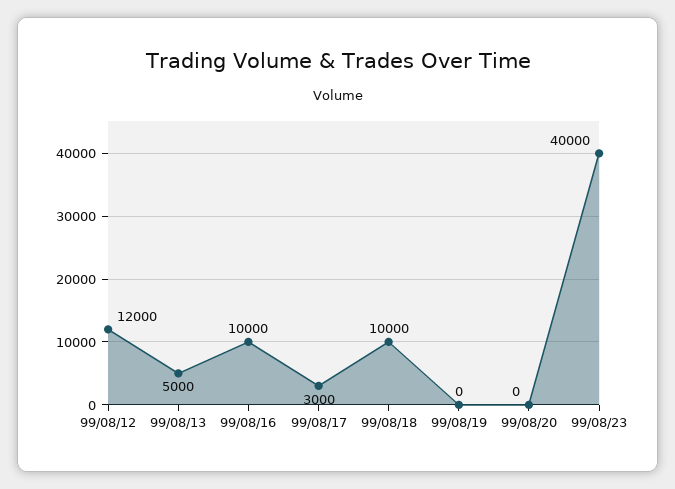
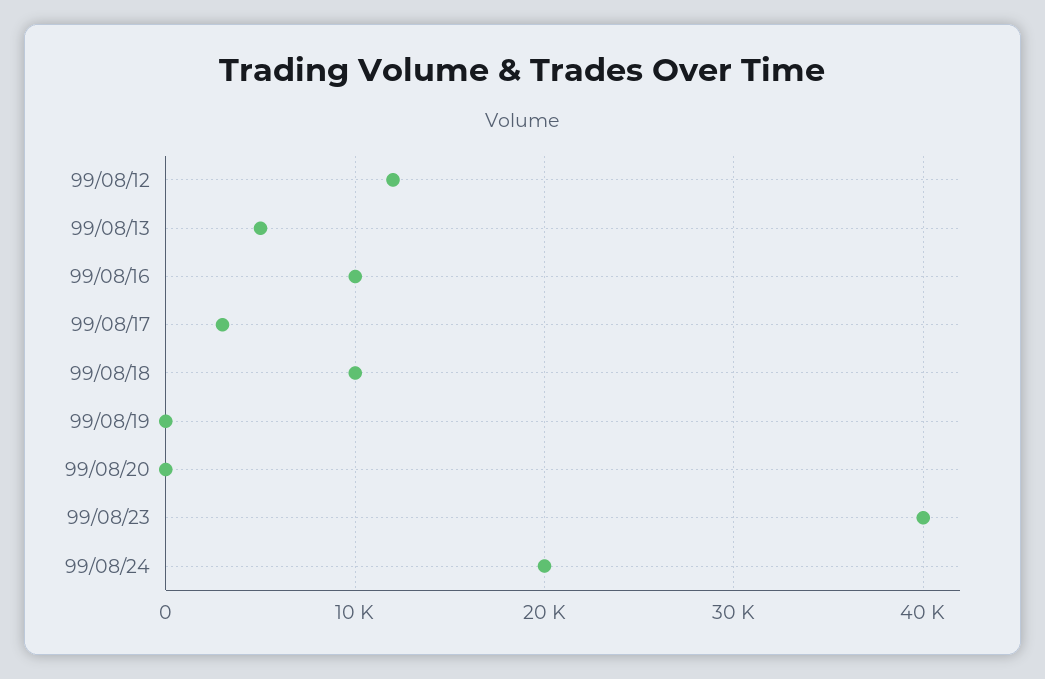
99/08/24: none -> 20000

